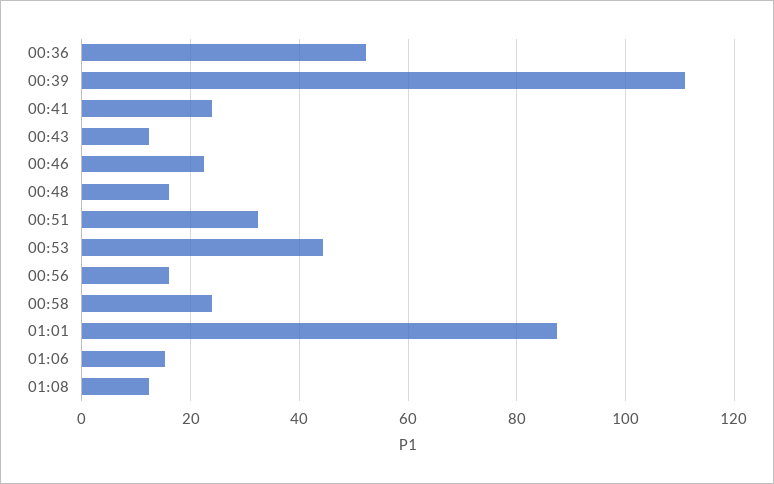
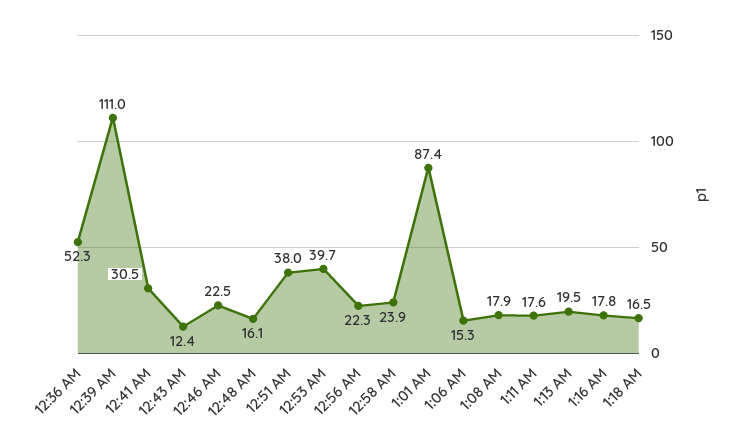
00:41: 24 -> 30.5
00:51: 32 -> 38
00:53: 44 -> 39.7
00:56: 16 -> 22.3
01:08: 12 -> 17.9
1:11 AM: none -> 17.6
1:13 AM: none -> 19.5
1:16 AM: none -> 17.8
1:18 AM: none -> 16.5

